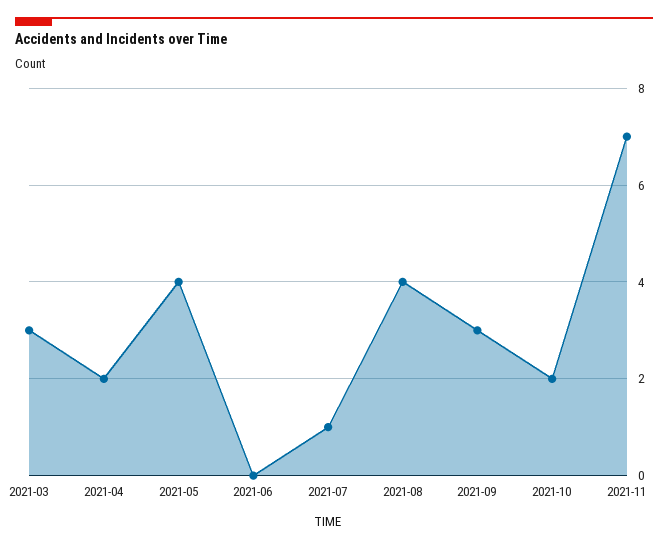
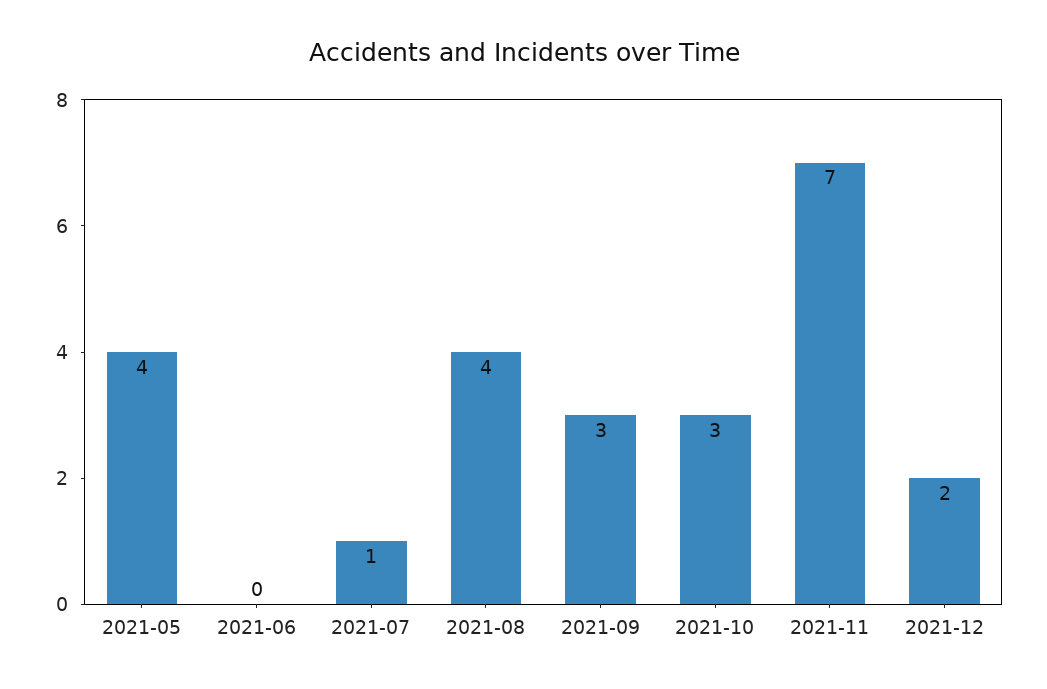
2021-03: 3 -> none
2021-04: 2 -> none
2021-10: 2 -> 3
2021-12: none -> 2

